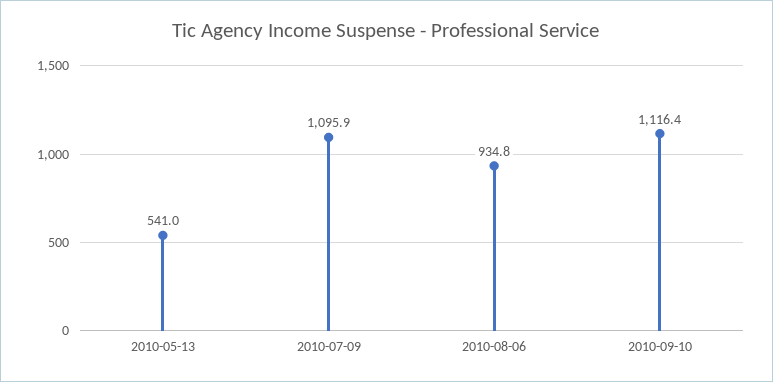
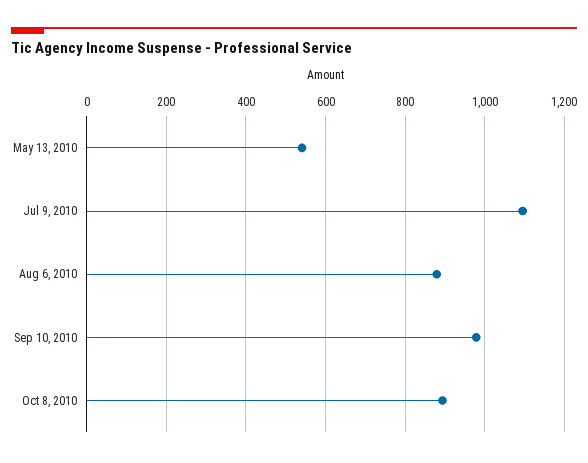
2010-08-06: 934.8 -> 880
2010-09-10: 1116.4 -> 980
Oct 8, 2010: none -> 900

